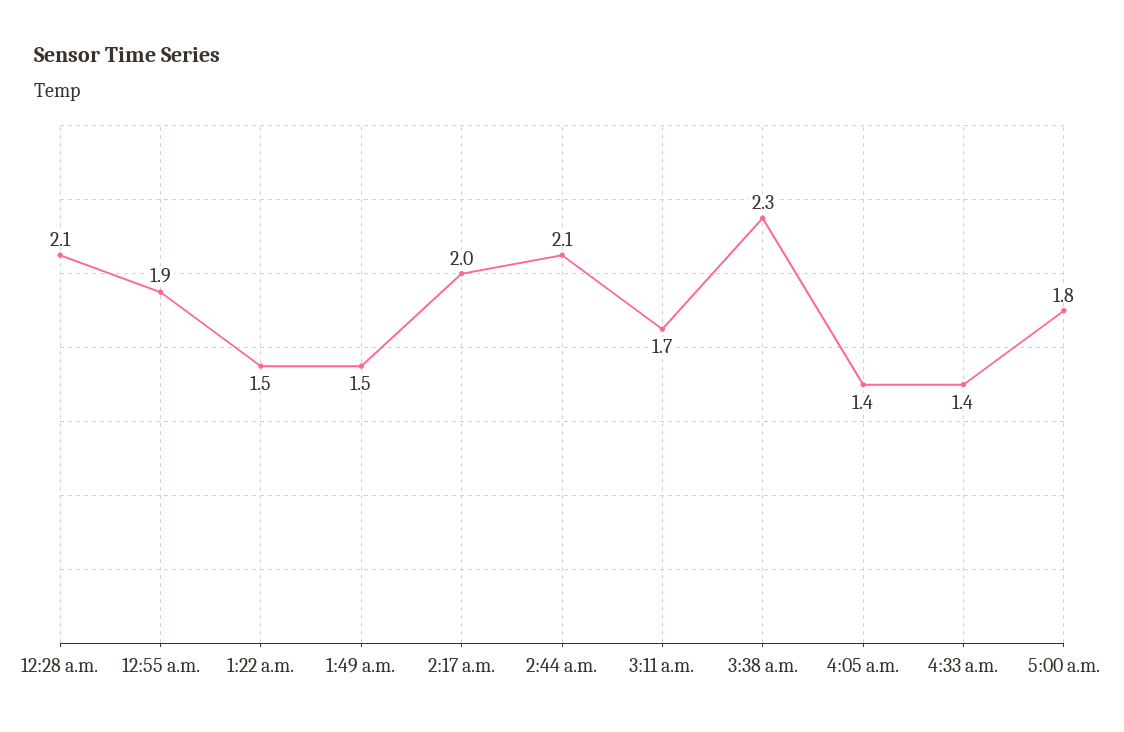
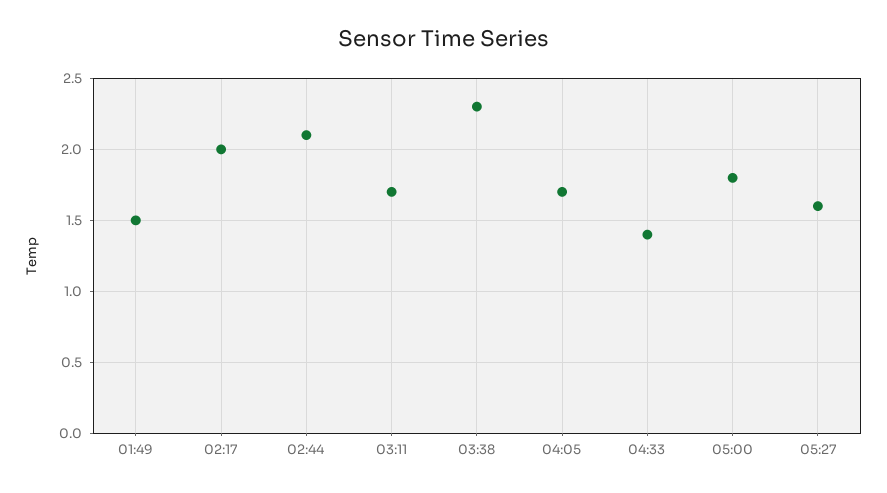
12:28 a.m.: 2.1 -> none
12:55 a.m.: 1.9 -> none
1:22 a.m.: 1.5 -> none
4:05 a.m.: 1.4 -> 1.7
05:27: none -> 1.6

